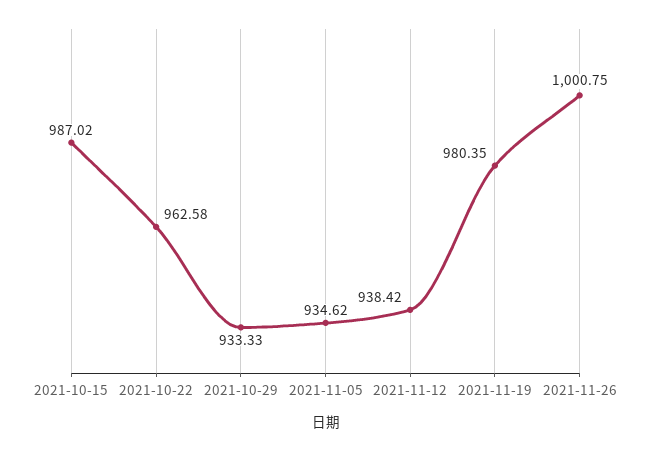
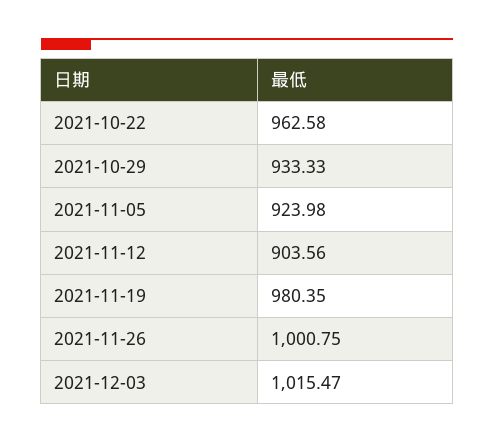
2021-10-15: 987.02 -> none
2021-11-05: 934.62 -> 923.98
2021-11-12: 938.42 -> 903.56
2021-12-03: none -> 1015.47

